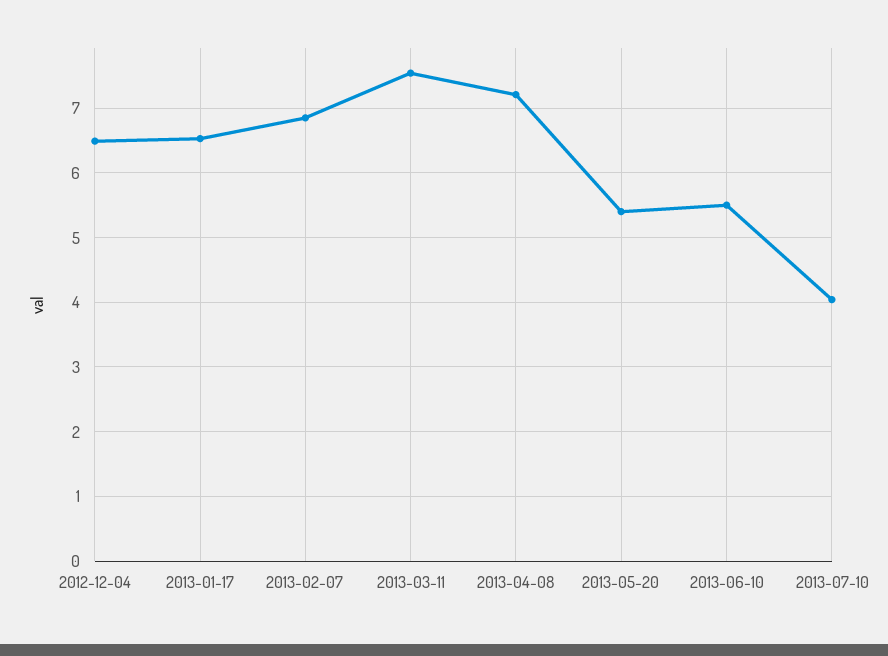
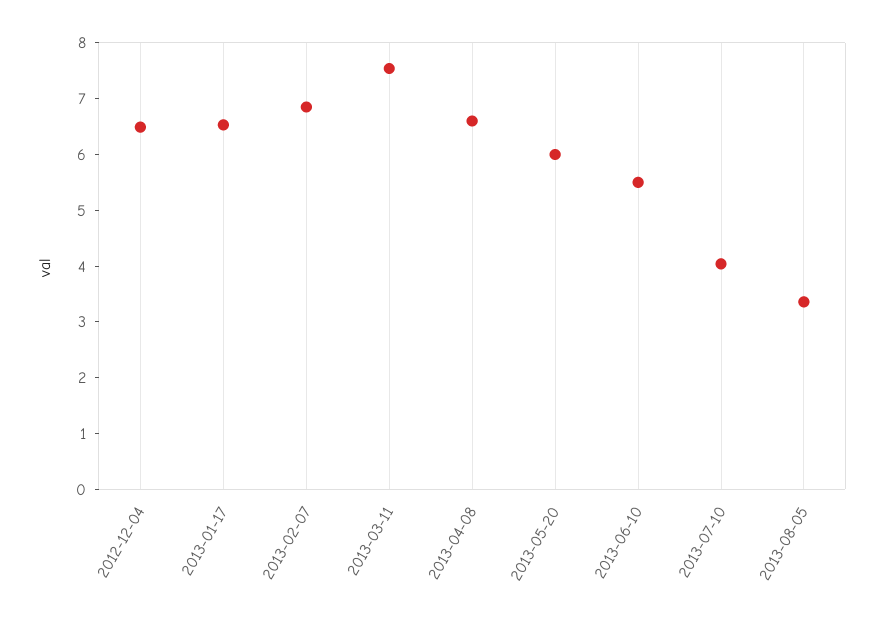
2013-04-08: 7.2 -> 6.6
2013-05-20: 5.4 -> 6
2013-08-05: none -> 3.4

